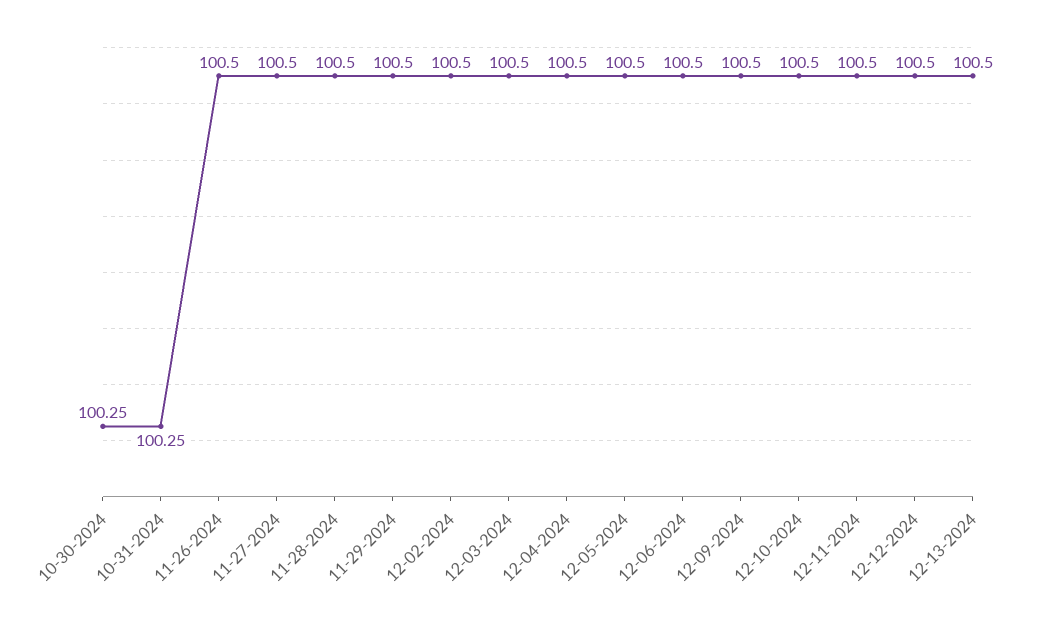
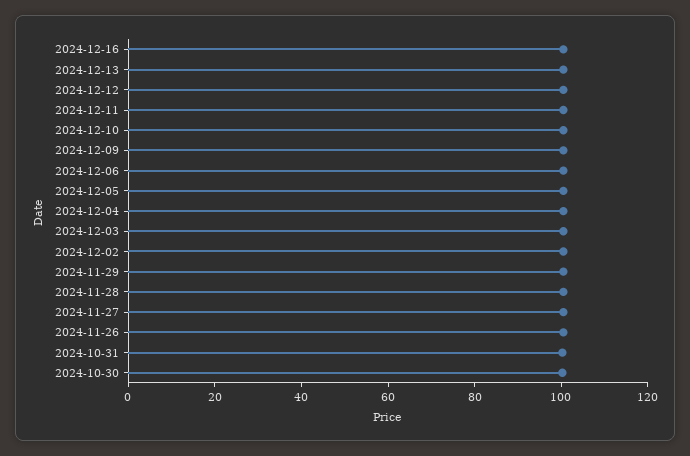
2024-12-16: none -> 100

